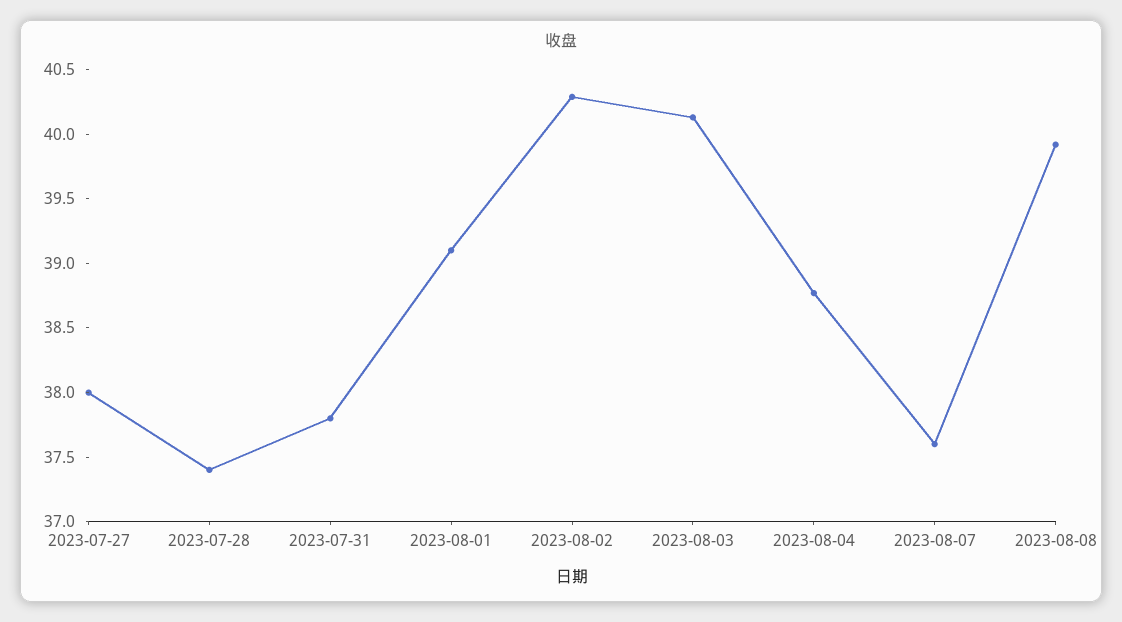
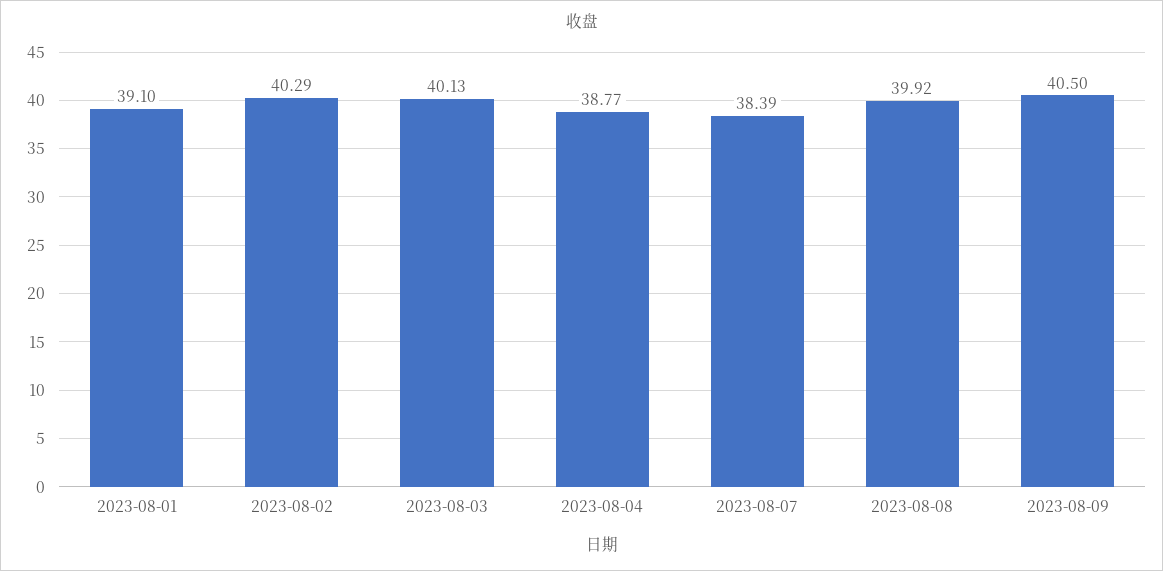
2023-07-27: 38 -> none
2023-07-28: 37.4 -> none
2023-07-31: 37.8 -> none
2023-08-07: 37.6 -> 38.39
2023-08-09: none -> 40.5

